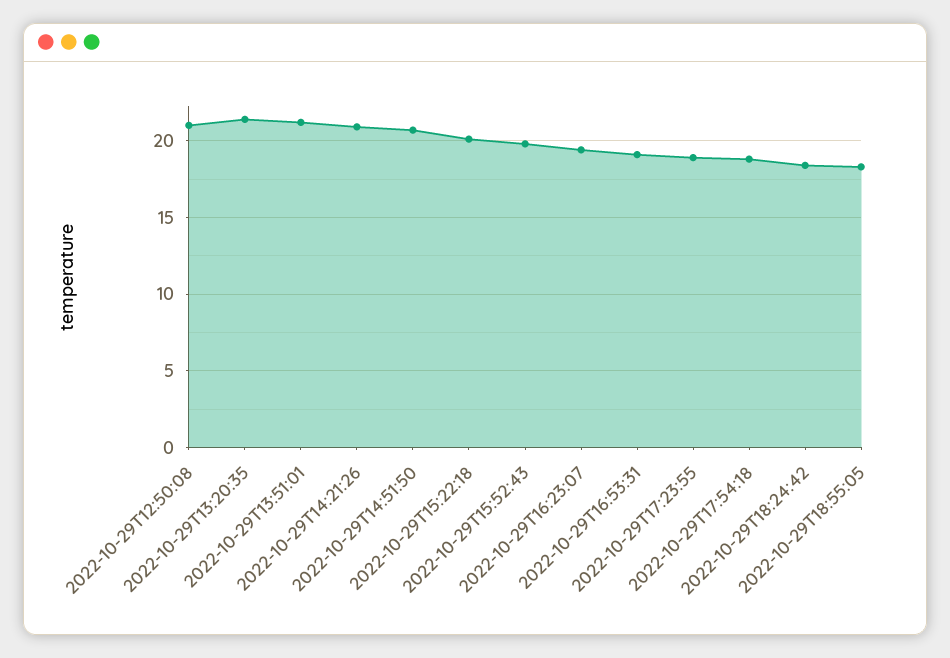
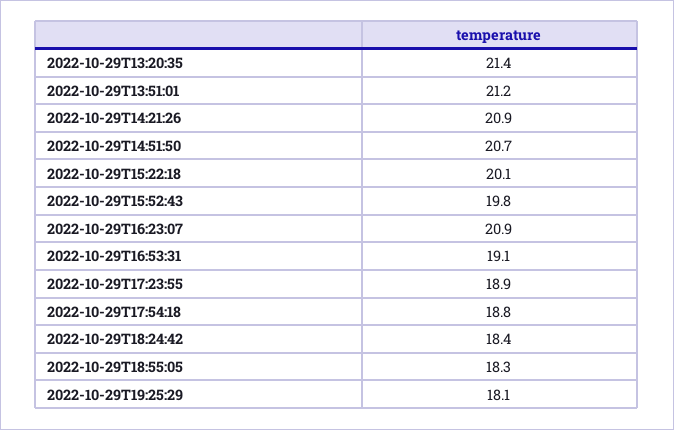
2022-10-29T12:50:08: 21 -> none
2022-10-29T16:23:07: 19.5 -> 20.9
2022-10-29T19:25:29: none -> 18.1

